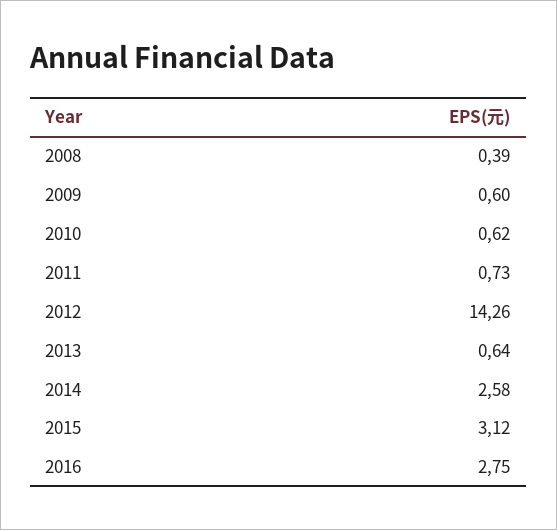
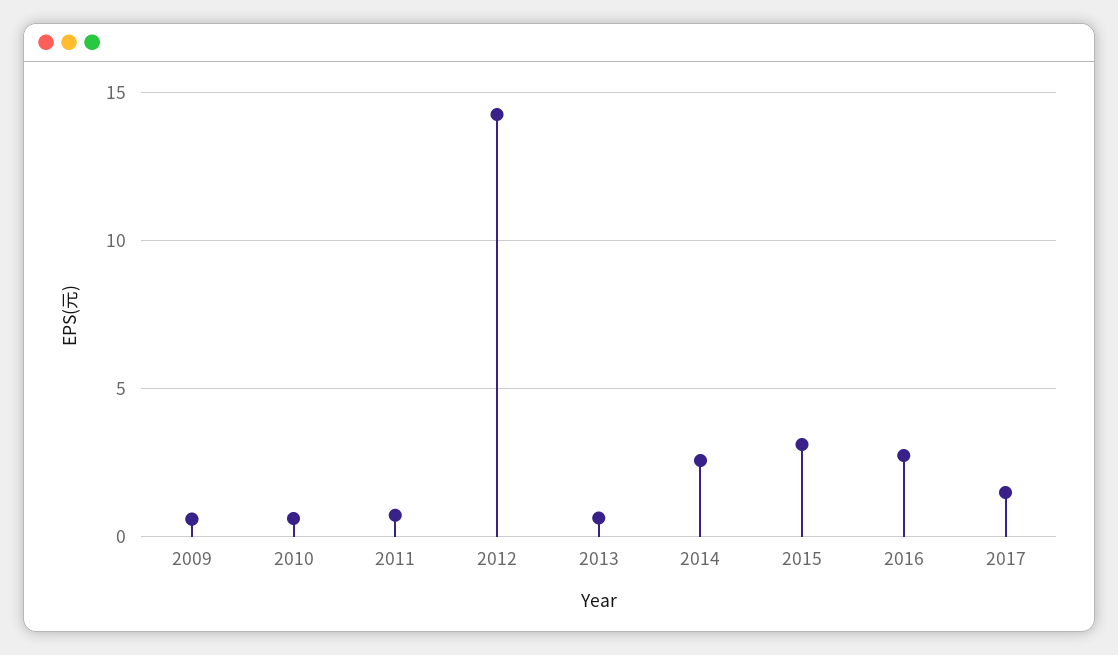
2008: 0.39 -> none
2017: none -> 1.5

